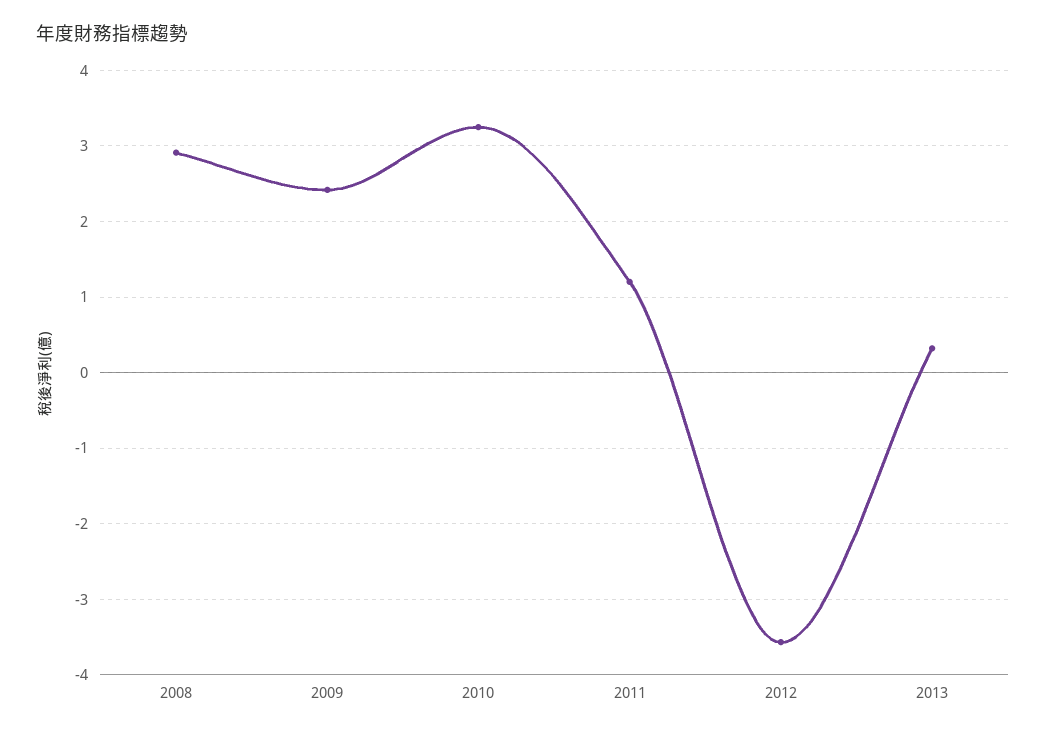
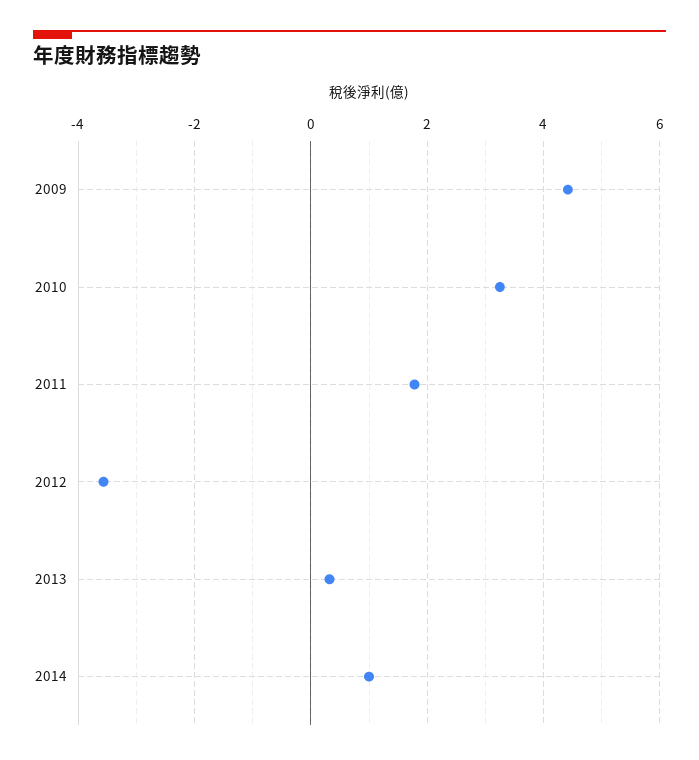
2008: 2.9 -> none
2009: 2.4 -> 4.4
2011: 1.2 -> 1.8
2014: none -> 1

